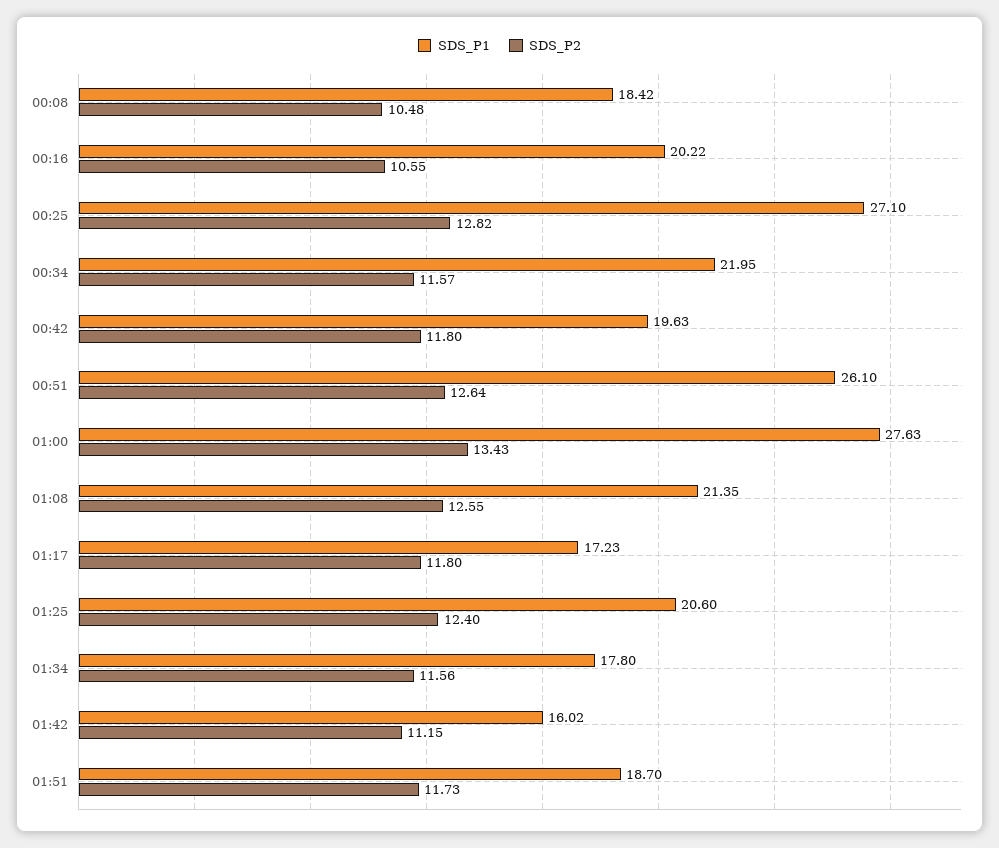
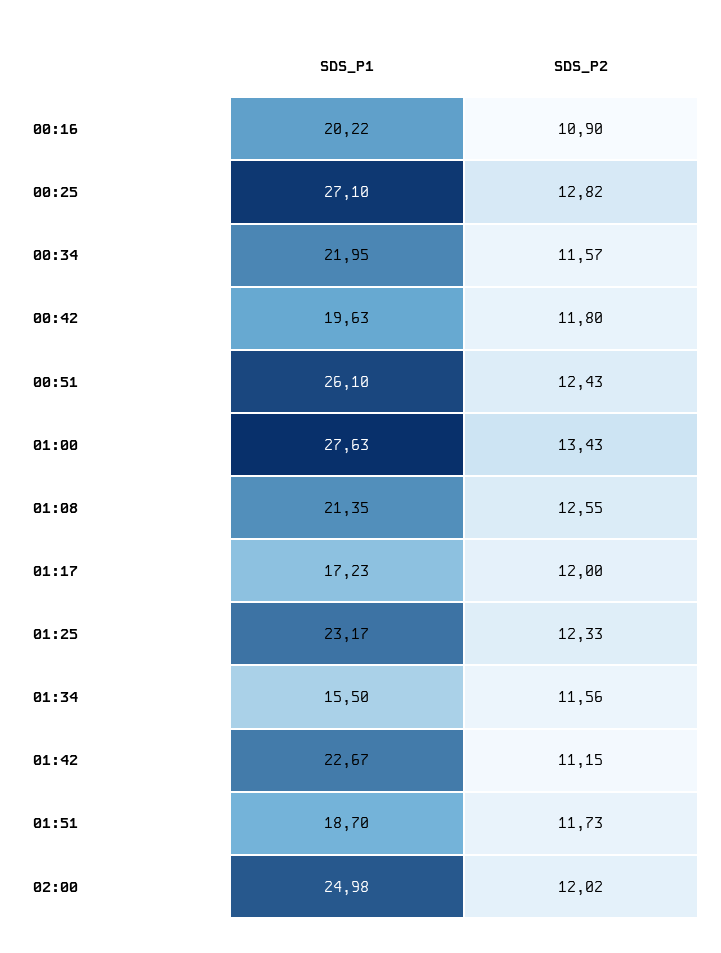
SDS_P1, 00:08: 18.42 -> none
SDS_P2, 00:08: 10.48 -> none
SDS_P2, 00:16: 10.55 -> 10.9
SDS_P2, 00:51: 12.64 -> 12.43
SDS_P2, 01:17: 11.8 -> 12
SDS_P1, 01:25: 20.6 -> 23.17
SDS_P2, 01:25: 12.4 -> 12.33
SDS_P1, 01:34: 17.8 -> 15.5
SDS_P1, 01:42: 16.02 -> 22.67
SDS_P1, 02:00: none -> 24.98
SDS_P2, 02:00: none -> 12.02

